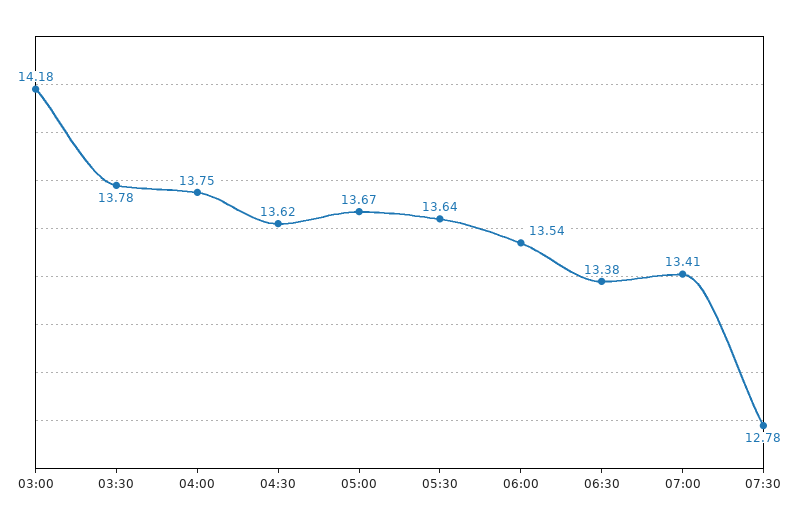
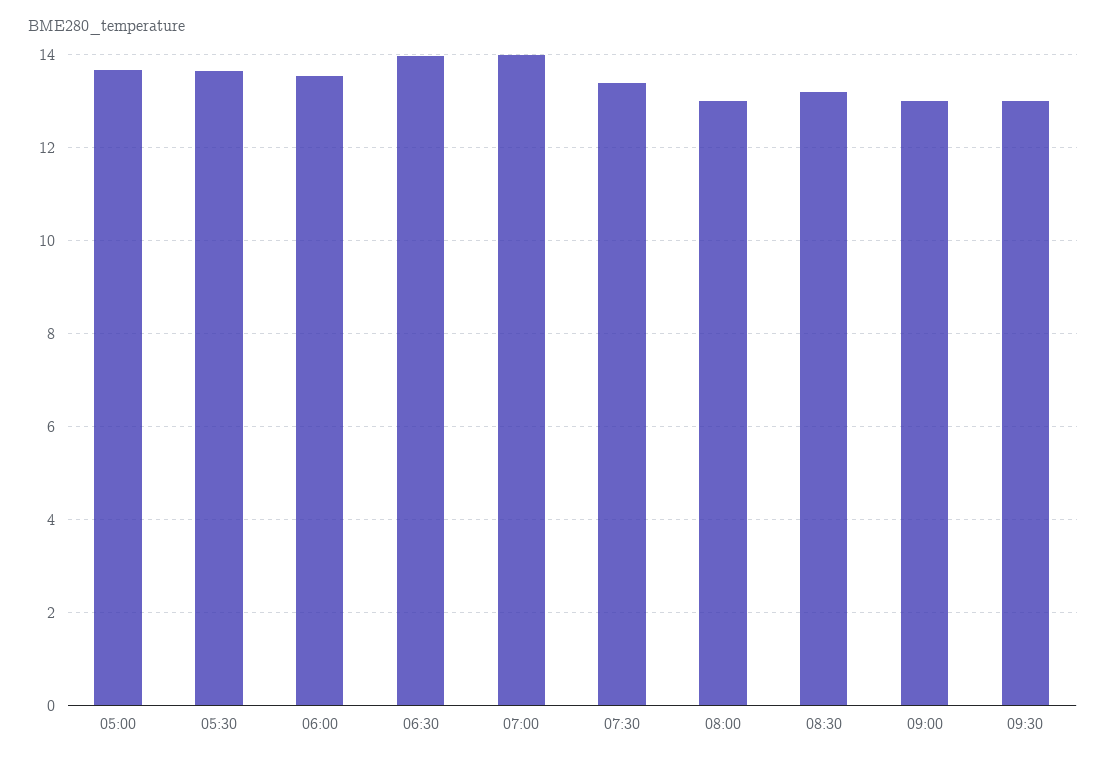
03:00: 14.18 -> none
03:30: 13.78 -> none
04:00: 13.75 -> none
04:30: 13.62 -> none
06:30: 13.38 -> 14
07:00: 13.41 -> 14
07:30: 12.78 -> 13.4
08:00: none -> 13
08:30: none -> 13.2
09:00: none -> 13
09:30: none -> 13

